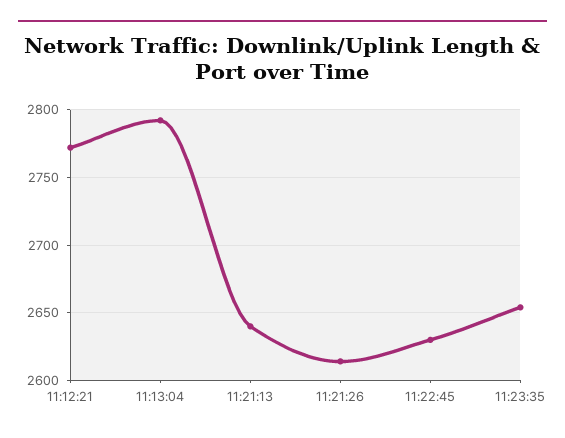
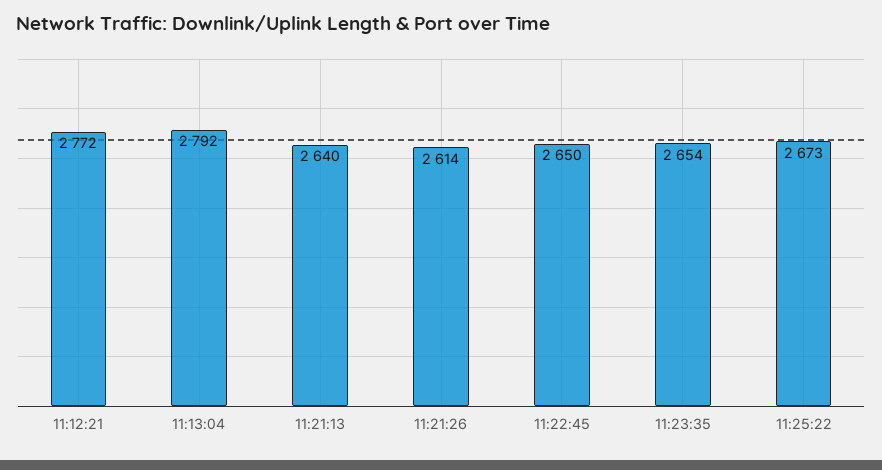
11:22:45: 2630 -> 2650
11:25:22: none -> 2673

